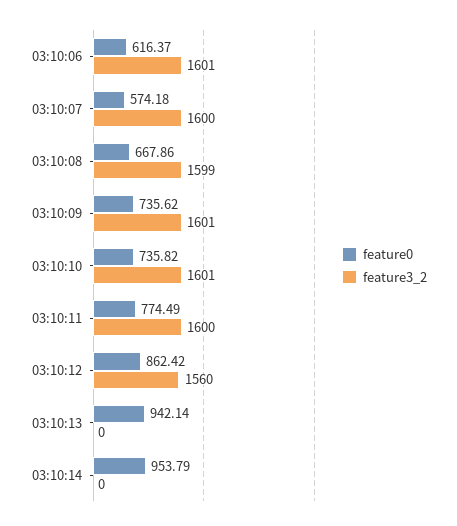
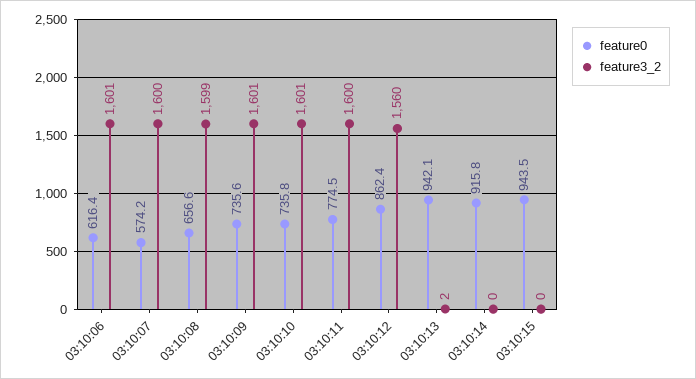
feature0, 03:10:08: 667.86 -> 656.6
feature3_2, 03:10:13: 0 -> 2
feature0, 03:10:14: 953.79 -> 915.8
feature0, 03:10:15: none -> 943.5
feature3_2, 03:10:15: none -> 0

